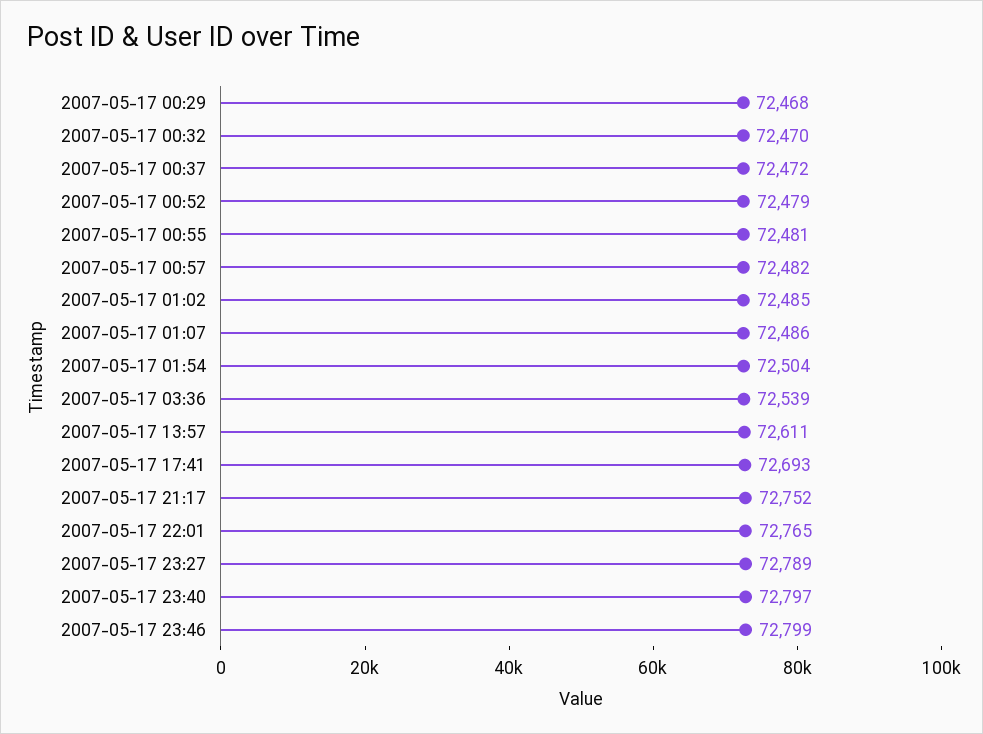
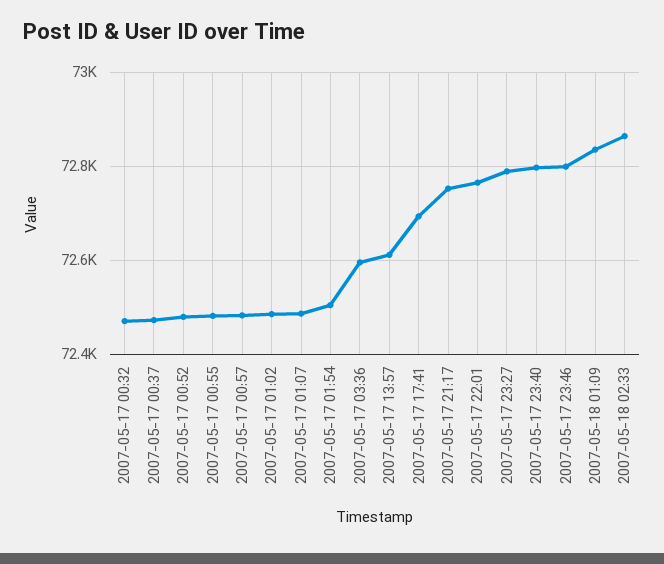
2007-05-17 00:29: 72468 -> none
2007-05-17 03:36: 72539 -> 72600
2007-05-18 01:09: none -> 72840
2007-05-18 02:33: none -> 72860

